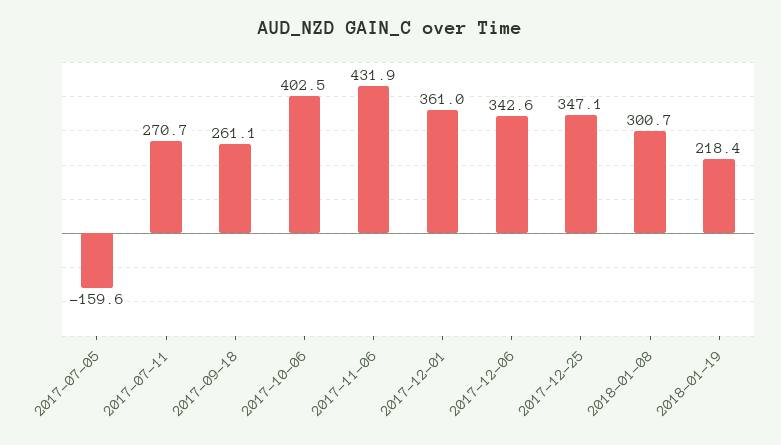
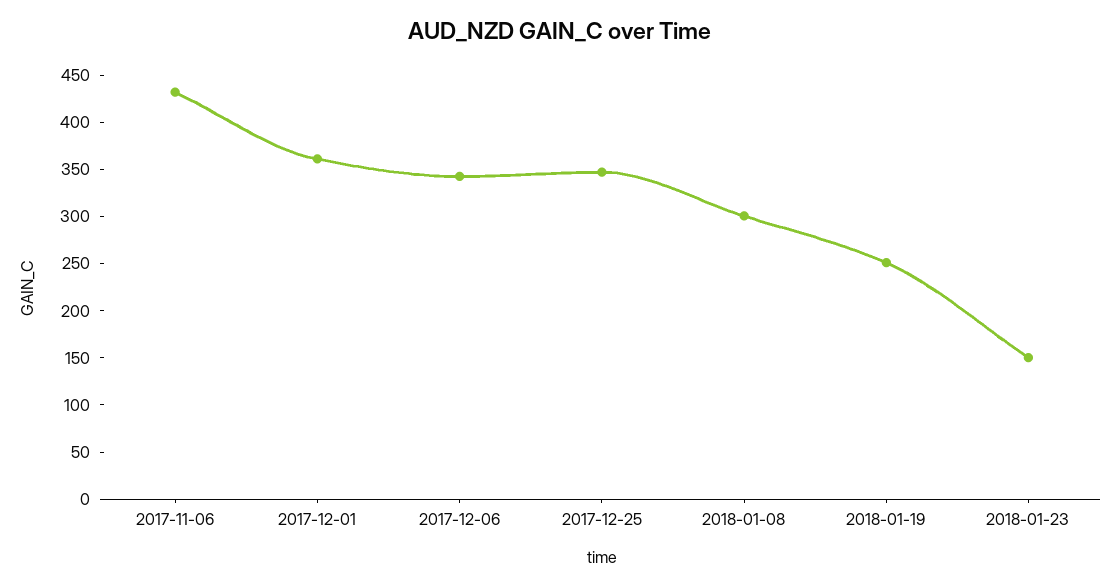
2017-07-05: -159.6 -> none
2017-07-11: 270.7 -> none
2017-09-18: 261.1 -> none
2017-10-06: 402.5 -> none
2018-01-19: 218.4 -> 250
2018-01-23: none -> 150

